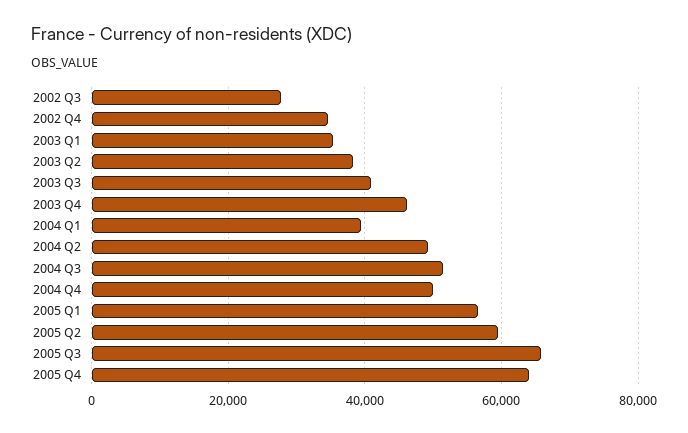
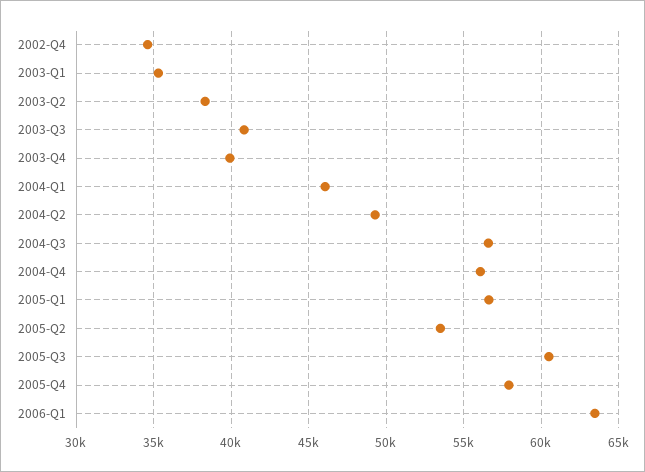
2002 Q3: 28000 -> none
2003 Q4: 46000 -> 40000
2004 Q1: 40000 -> 46000
2004 Q3: 52000 -> 56500
2004 Q4: 50000 -> 56000
2005 Q2: 60000 -> 53500
2005 Q3: 66000 -> 60500
2005 Q4: 64000 -> 58000
2006-Q1: none -> 63500

